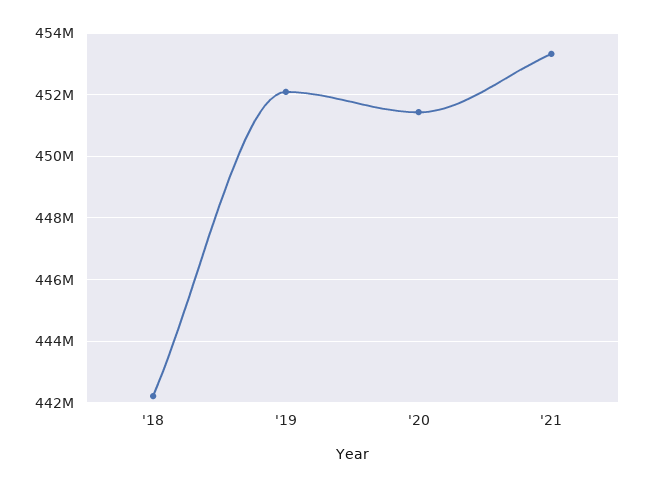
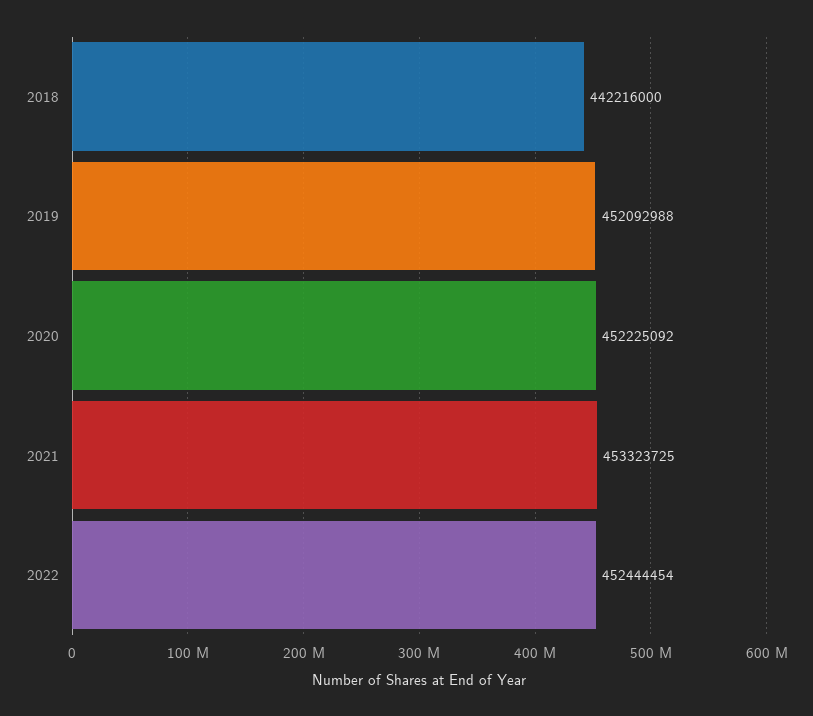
'20: 451400000 -> 452225092
2022: none -> 452444454

